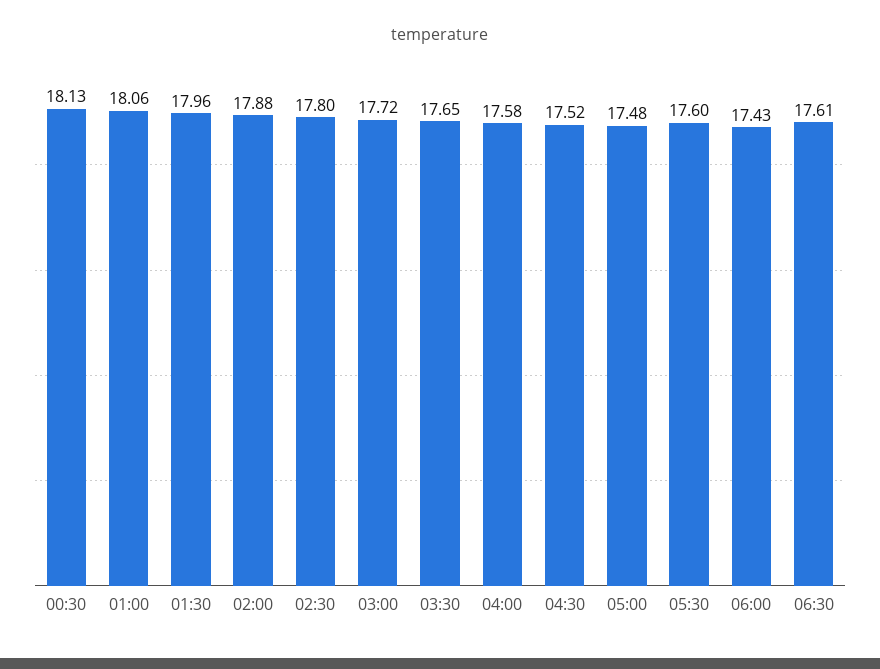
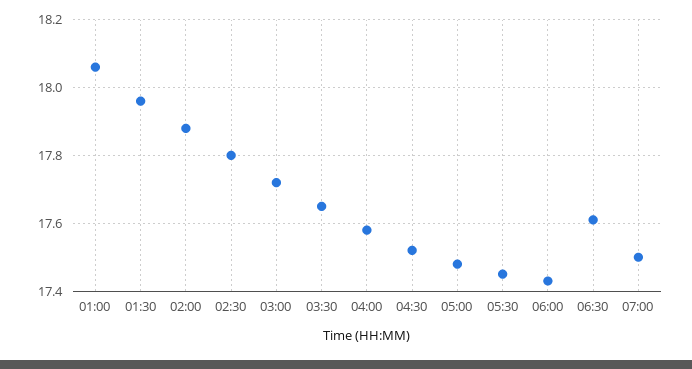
00:30: 18.13 -> none
05:30: 17.6 -> 17.45
07:00: none -> 17.5

